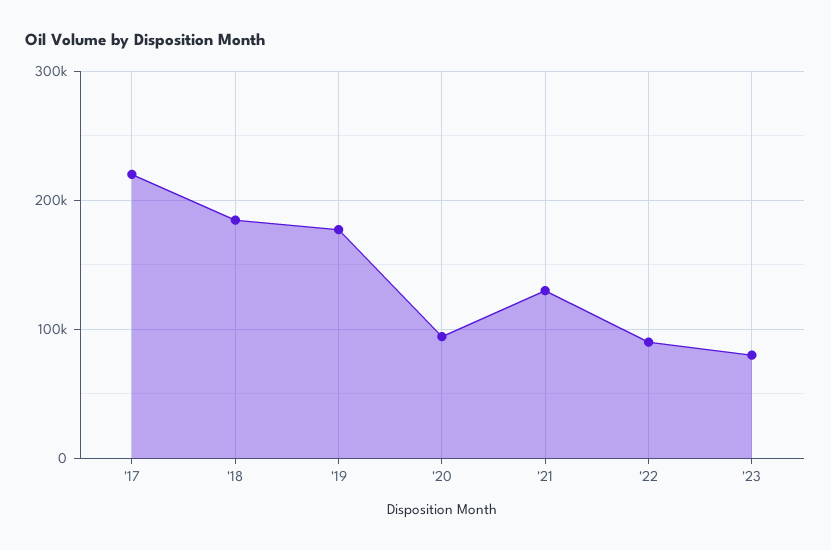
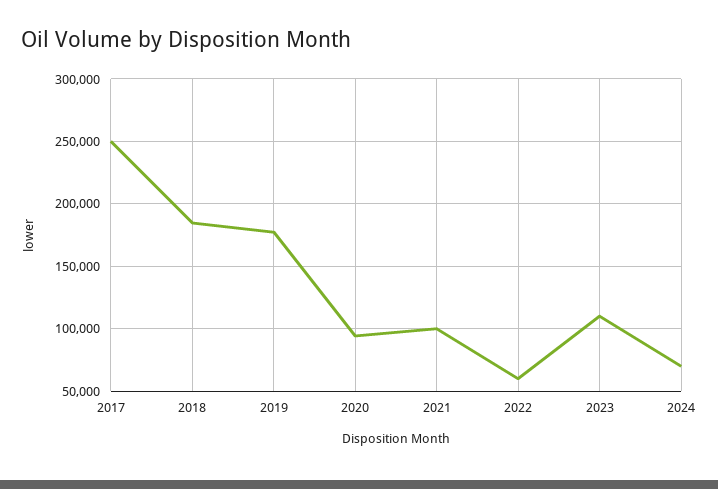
'17: 220000 -> 250000
'21: 130000 -> 100000
'22: 90000 -> 60000
'23: 80000 -> 110000
2024: none -> 70000

